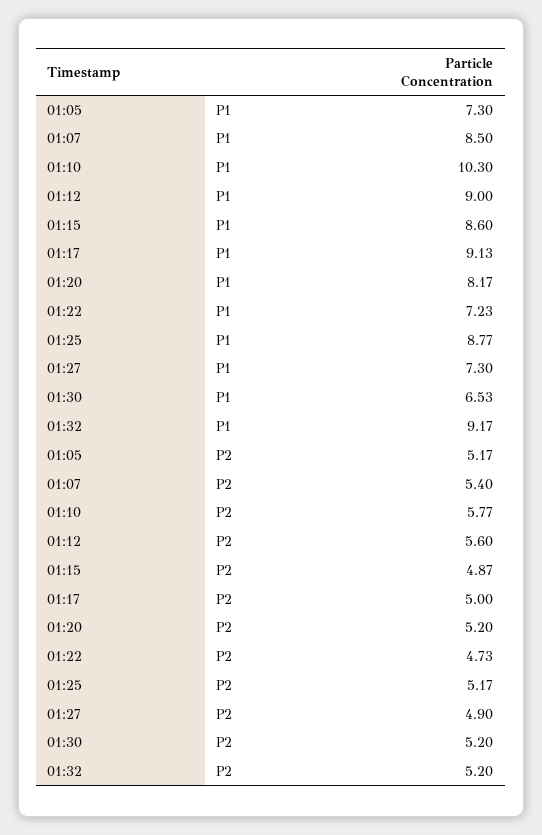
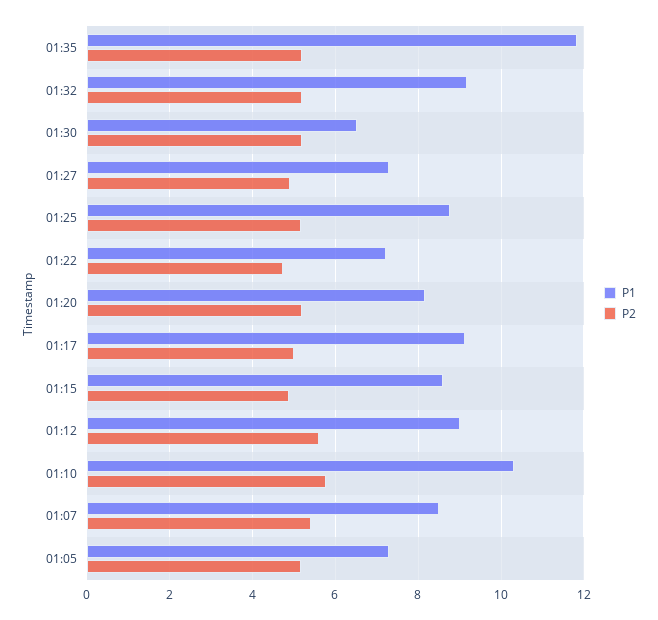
P1, 01:35: none -> 11.8
P2, 01:35: none -> 5.2

